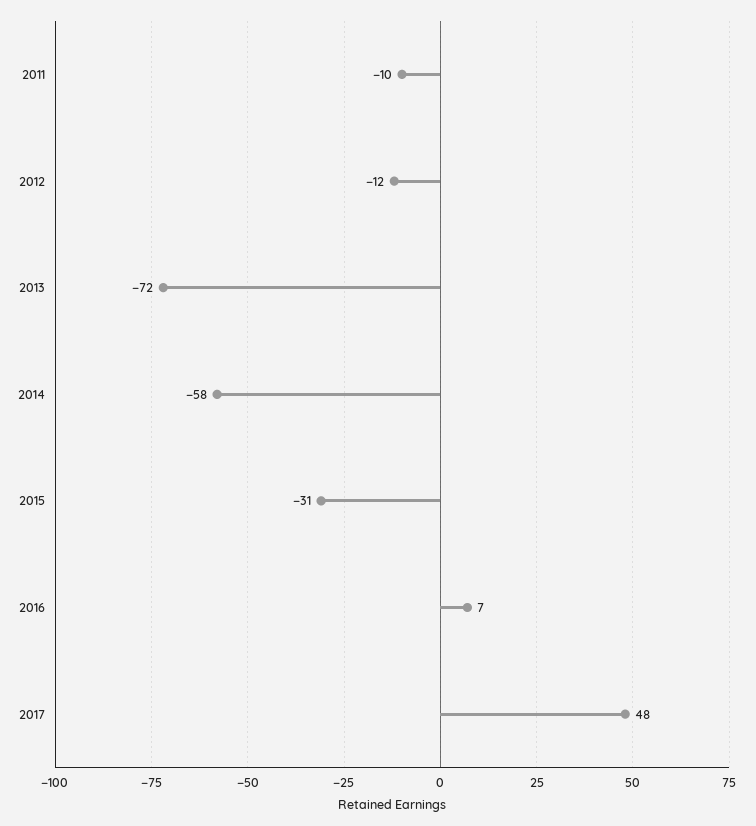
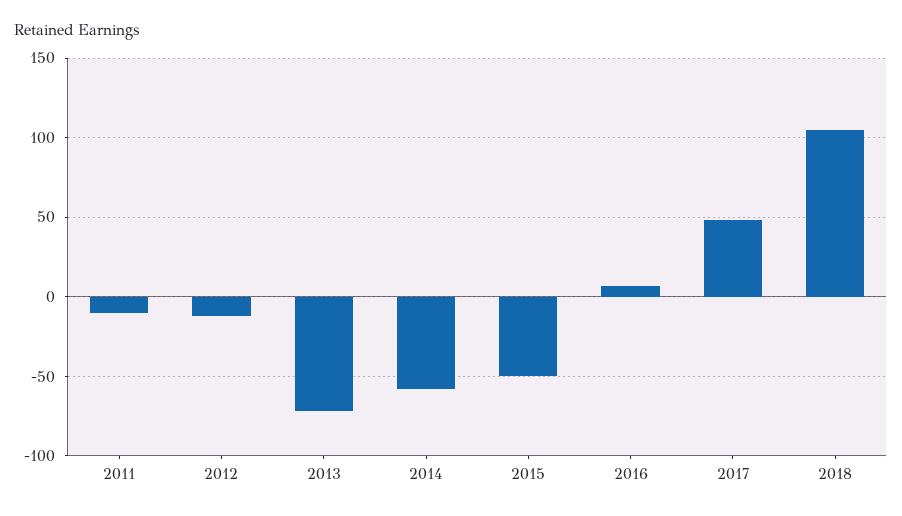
2015: -31 -> -50
2018: none -> 105

